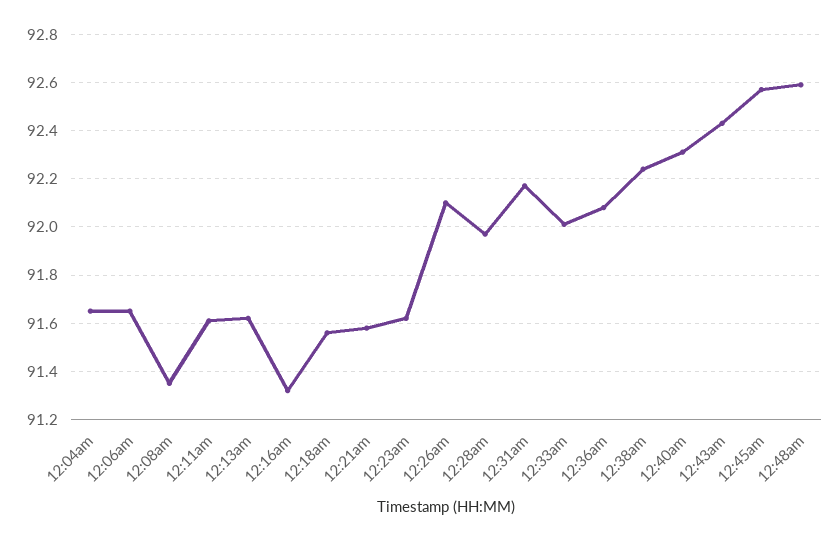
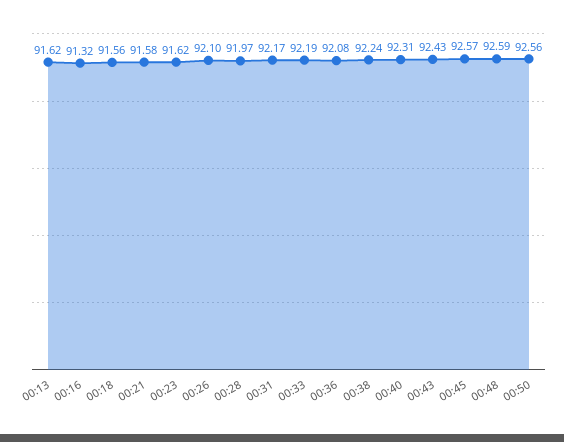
12:04am: 91.65 -> none
12:06am: 91.65 -> none
12:08am: 91.35 -> none
12:11am: 91.6 -> none
12:33am: 92 -> 92.19
00:50: none -> 92.56

